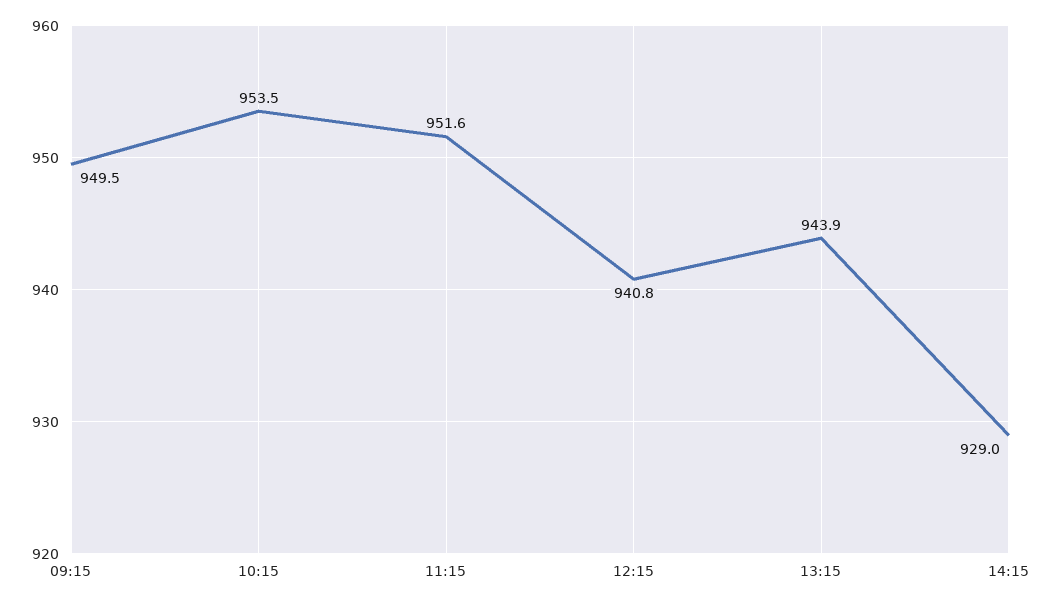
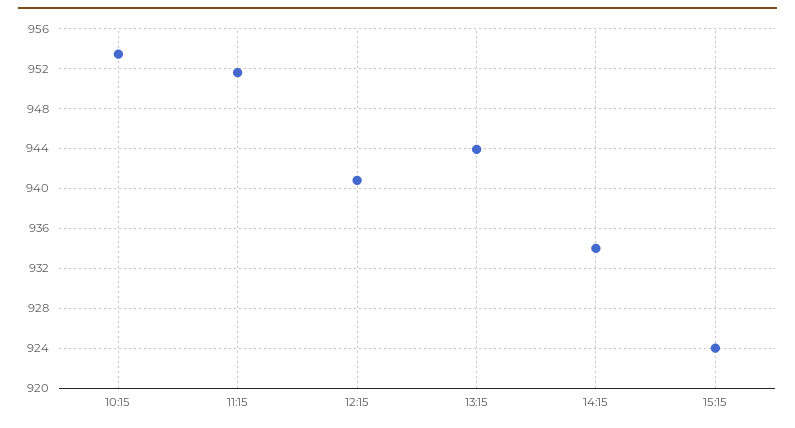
09:15: 949.5 -> none
14:15: 929 -> 934
15:15: none -> 924

